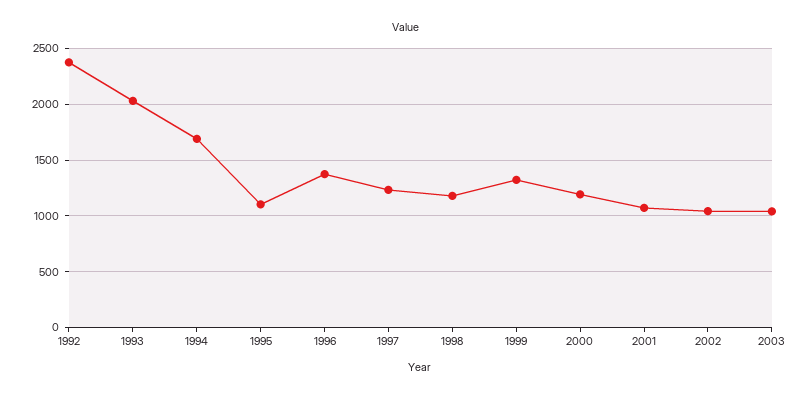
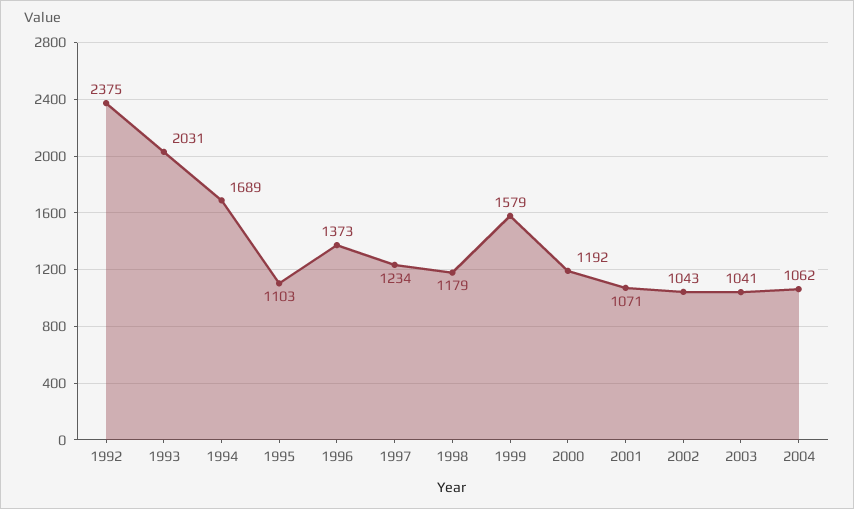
1999: 1300 -> 1579
2004: none -> 1062

